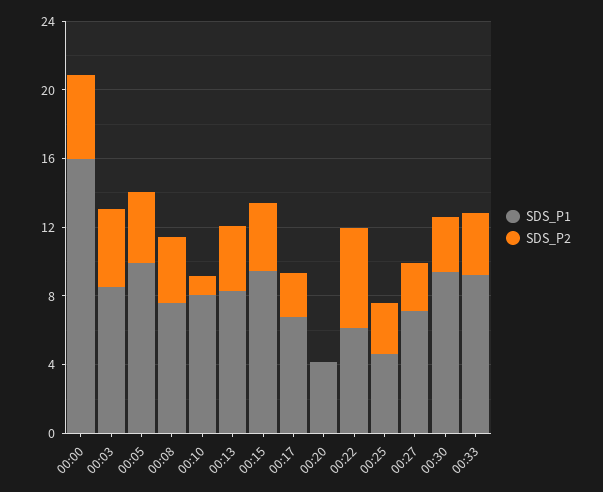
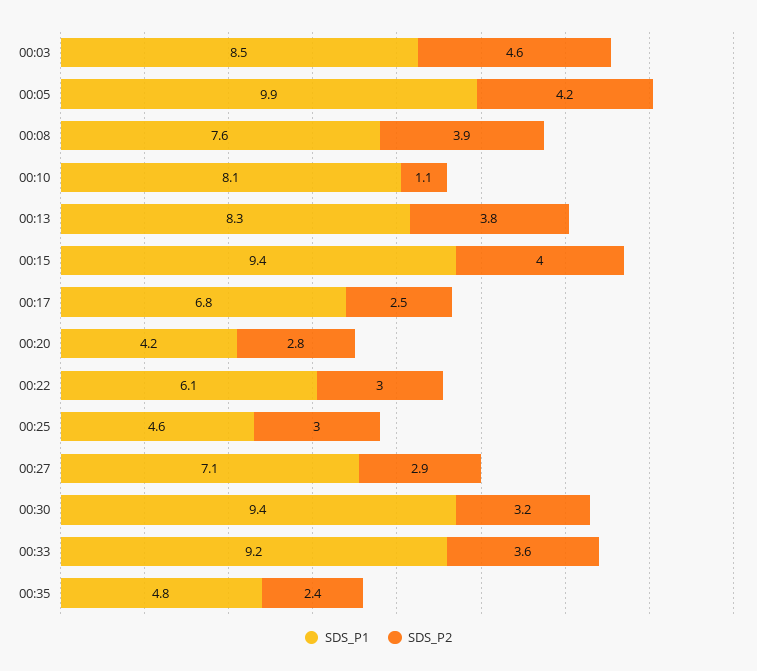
SDS_P1, 00:00: 16 -> none
SDS_P2, 00:00: 5 -> none
SDS_P2, 00:20: 0 -> 2.8
SDS_P2, 00:22: 6 -> 3
SDS_P1, 00:35: none -> 4.8
SDS_P2, 00:35: none -> 2.4

